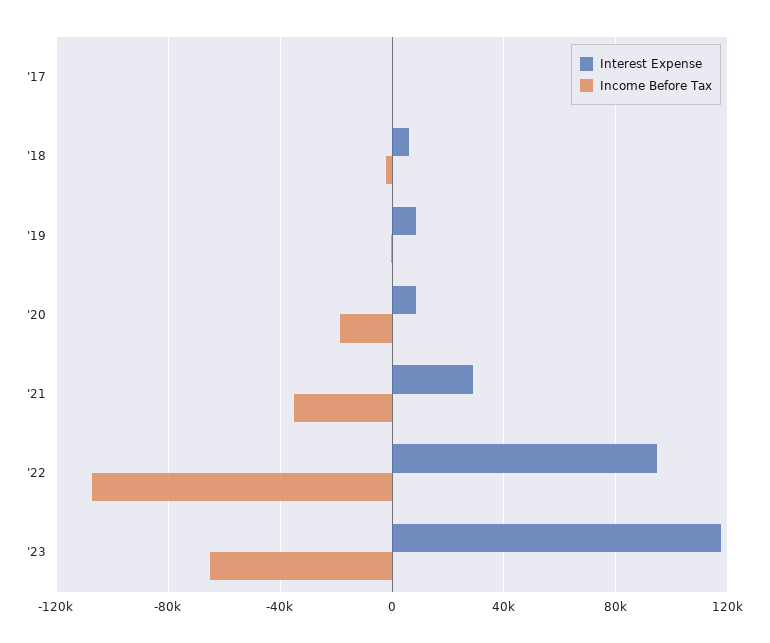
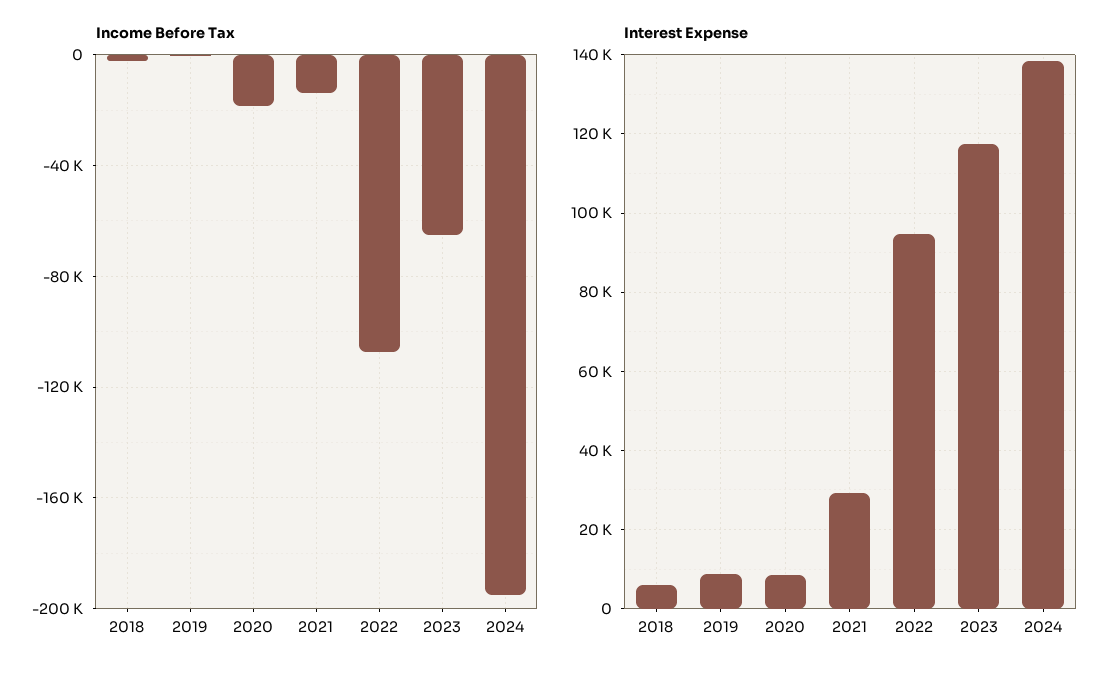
Interest Expense, '17: 0 -> none
Income Before Tax, '17: 0 -> none
Income Before Tax, '21: -35000 -> -15000
Income Before Tax, 2024: none -> -195000
Interest Expense, 2024: none -> 138000

